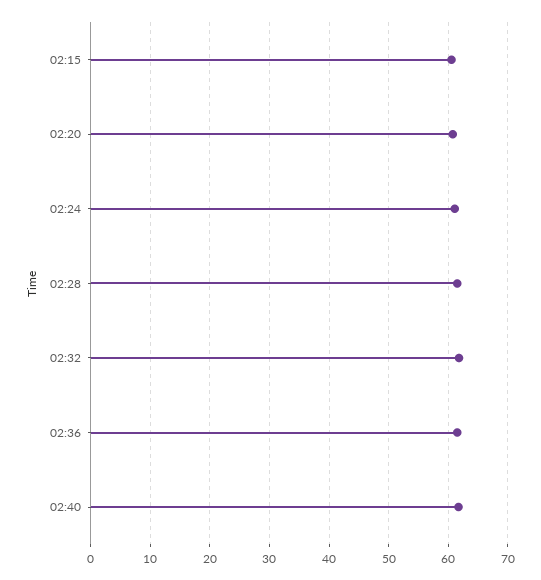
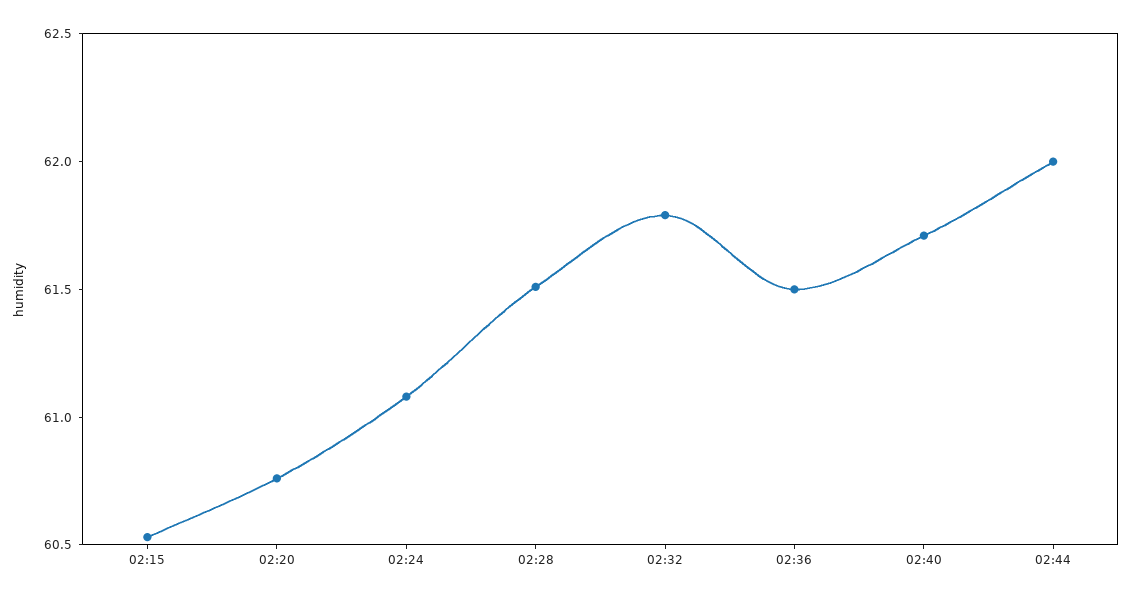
02:44: none -> 62

